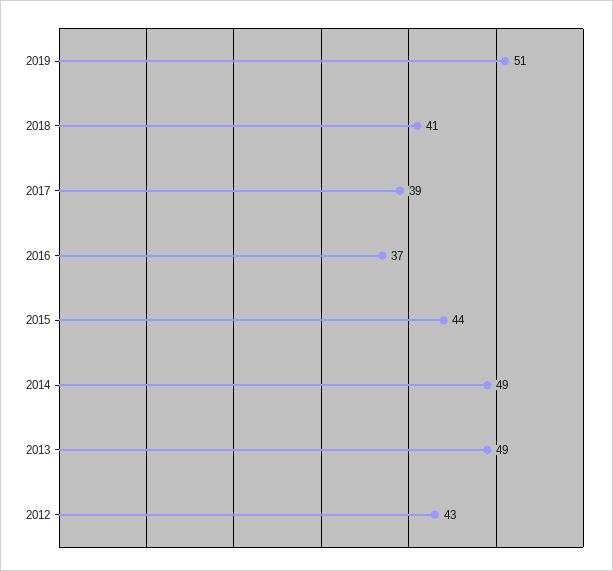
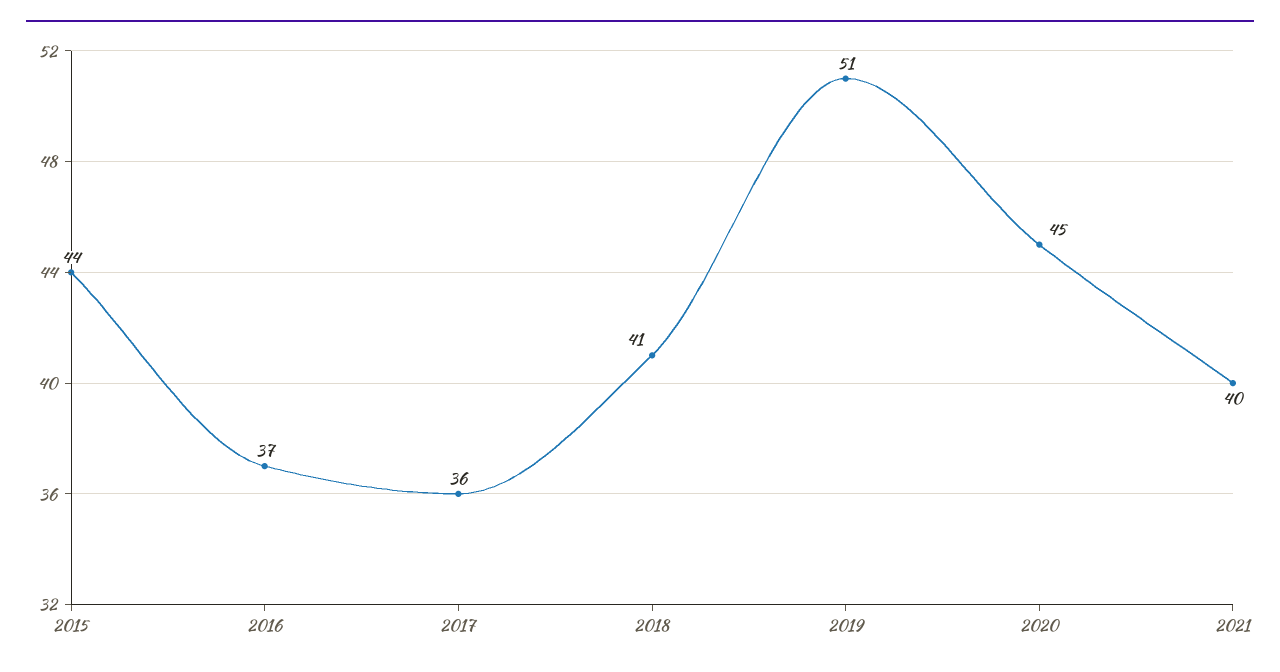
2017: 39 -> 36
2014: 49 -> none
2013: 49 -> none
2012: 43 -> none
2020: none -> 45
2021: none -> 40

